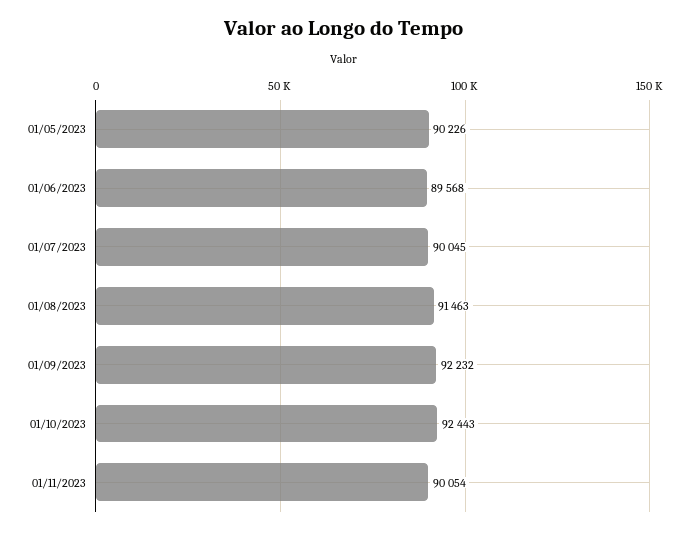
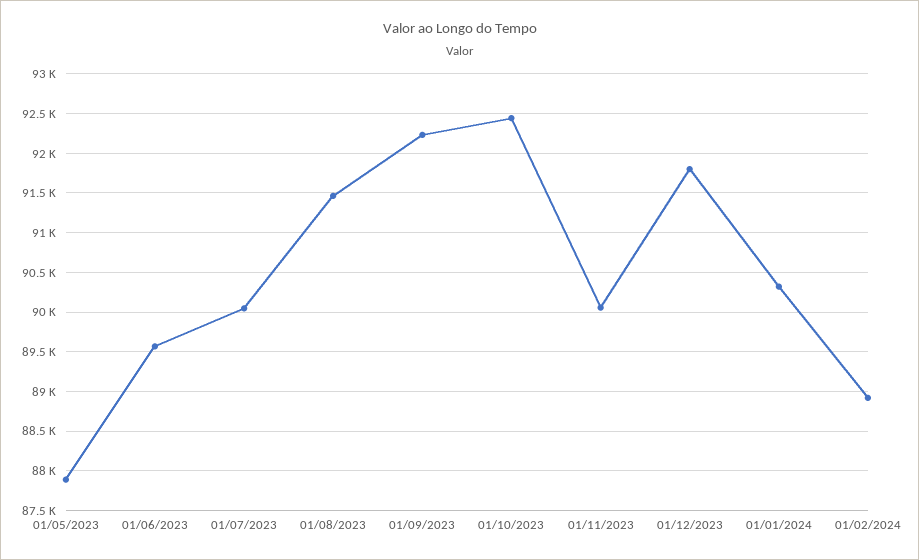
01/05/2023: 90226 -> 87900
01/12/2023: none -> 91800
01/01/2024: none -> 90300
01/02/2024: none -> 88900

